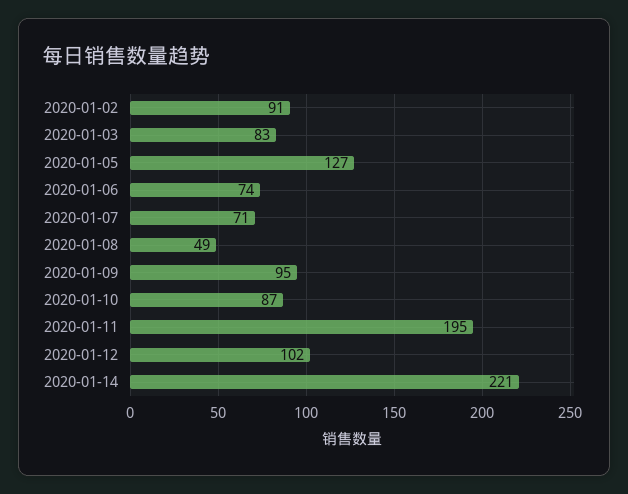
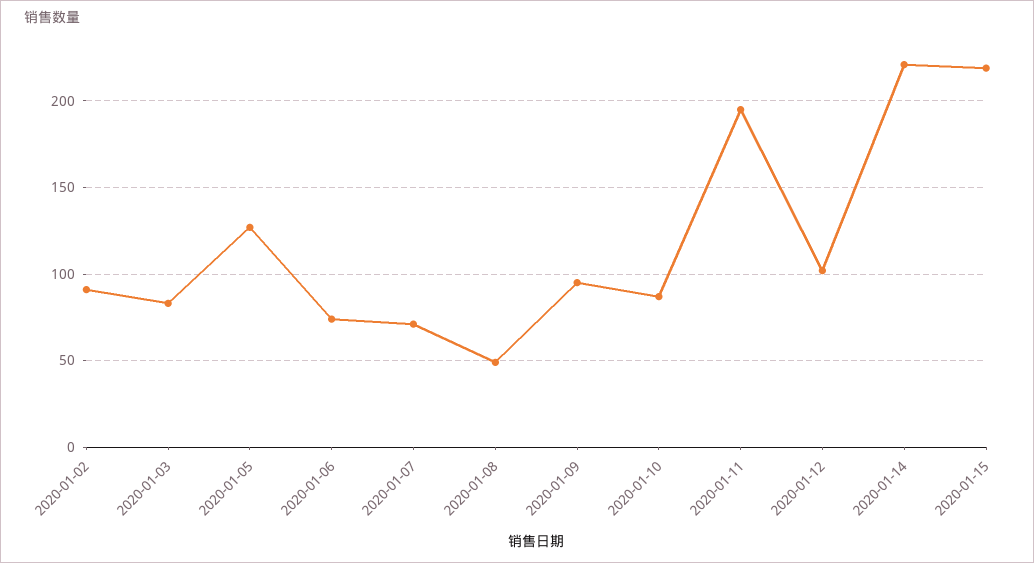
2020-01-15: none -> 220

